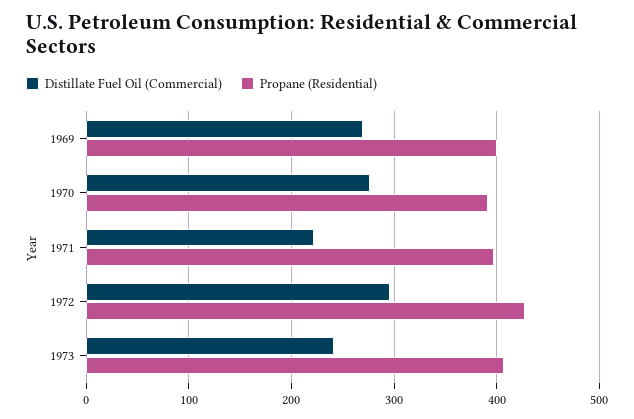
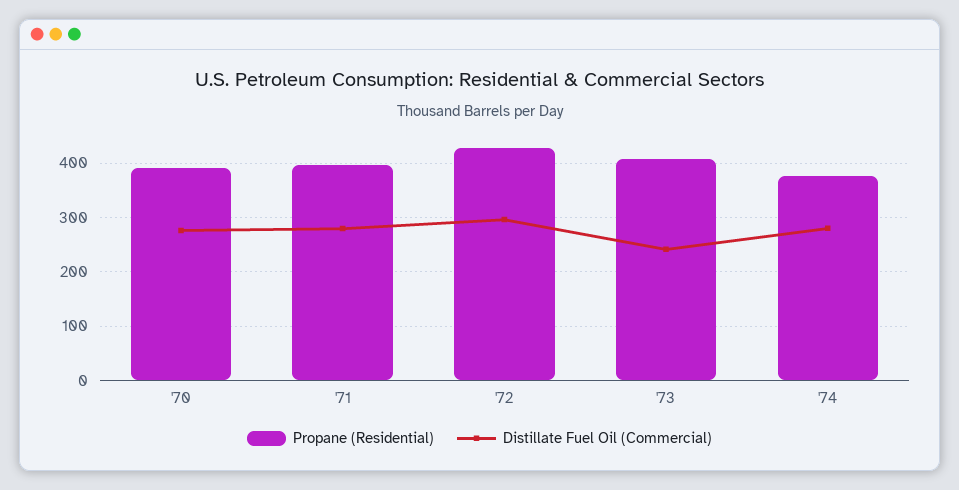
Distillate Fuel Oil (Commercial), 1969: 270 -> none
Propane (Residential), 1969: 400 -> none
Distillate Fuel Oil (Commercial), 1971: 220 -> 280
Propane (Residential), '74: none -> 380
Distillate Fuel Oil (Commercial), '74: none -> 280

